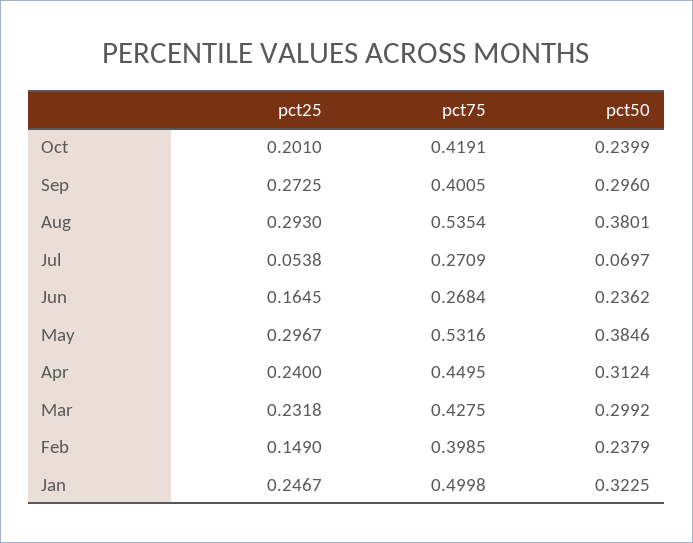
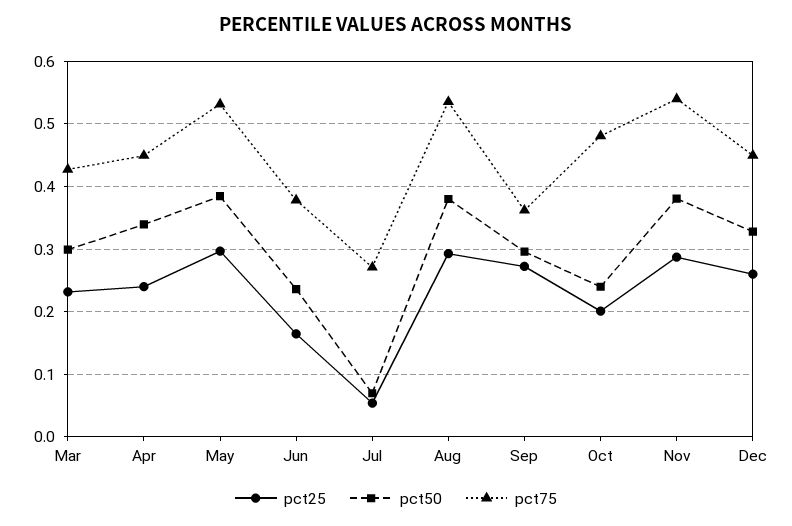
pct75, Oct: 0.4191 -> 0.48
pct75, Sep: 0.4005 -> 0.36
pct75, Jun: 0.2684 -> 0.38
pct50, Apr: 0.3124 -> 0.34
pct25, Feb: 0.149 -> none
pct75, Feb: 0.3985 -> none
pct50, Feb: 0.2379 -> none
pct25, Jan: 0.2467 -> none
pct75, Jan: 0.4998 -> none
pct50, Jan: 0.3225 -> none
pct25, Nov: none -> 0.29
pct50, Nov: none -> 0.38
pct75, Nov: none -> 0.54
pct25, Dec: none -> 0.26
pct50, Dec: none -> 0.33
pct75, Dec: none -> 0.45

